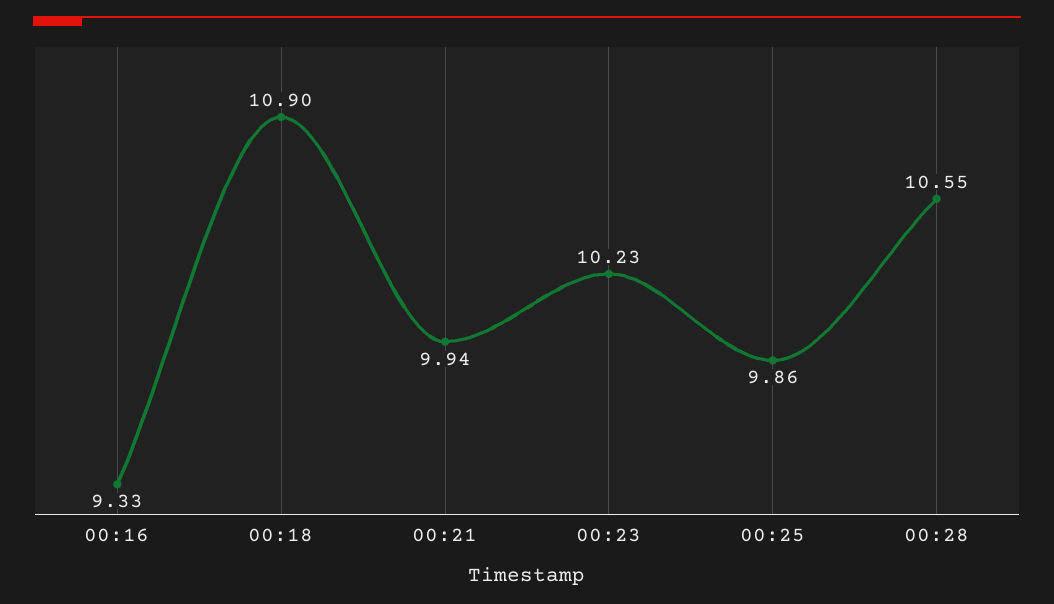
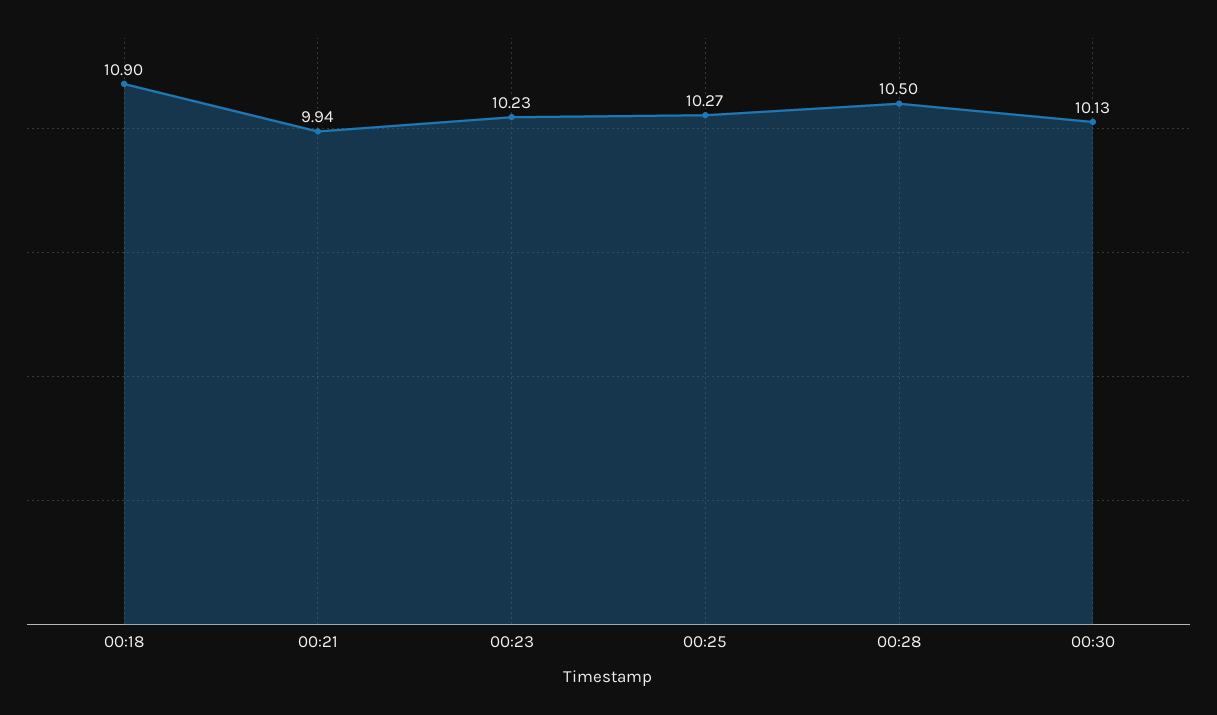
00:16: 9.33 -> none
00:25: 9.86 -> 10.27
00:28: 10.55 -> 10.5
00:30: none -> 10.13

